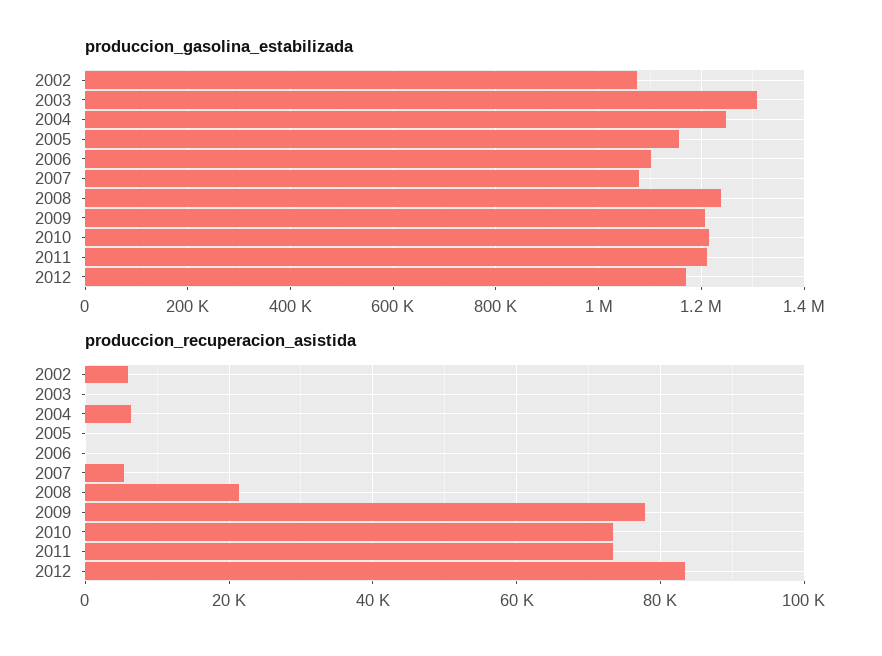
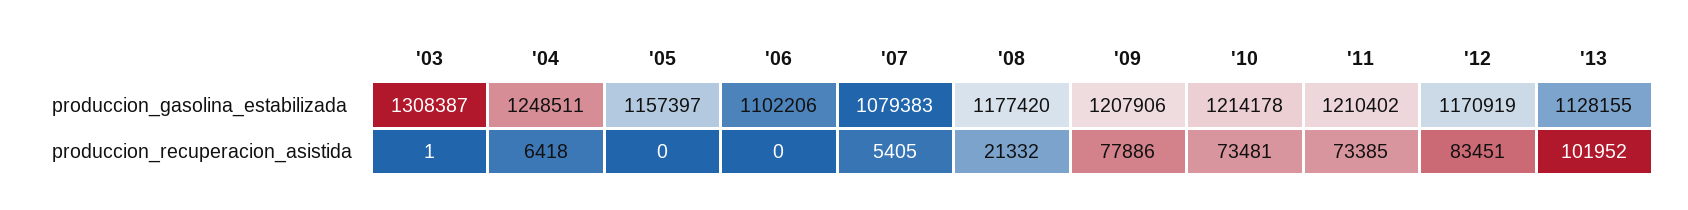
produccion_gasolina_estabilizada, 2002: 1080000 -> none
produccion_gasolina_estabilizada, 2008: 1240000 -> 1177420
produccion_recuperacion_asistida, 2002: 6000 -> none
produccion_gasolina_estabilizada, '13: none -> 1128155
produccion_recuperacion_asistida, '13: none -> 101952

